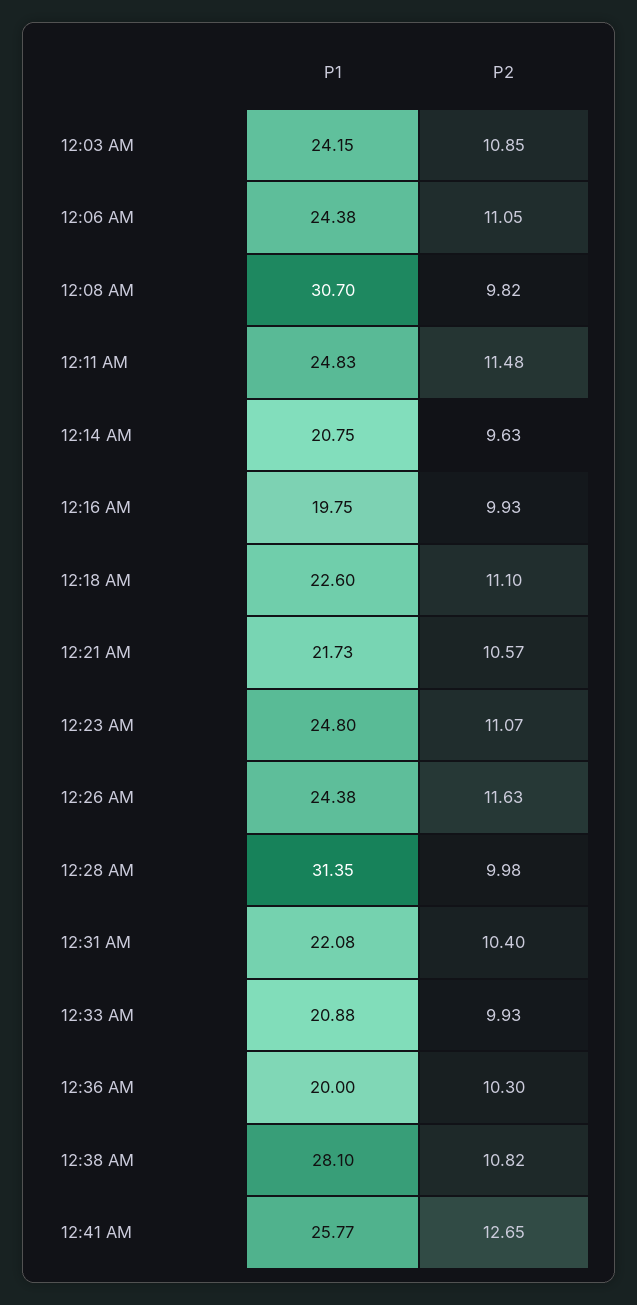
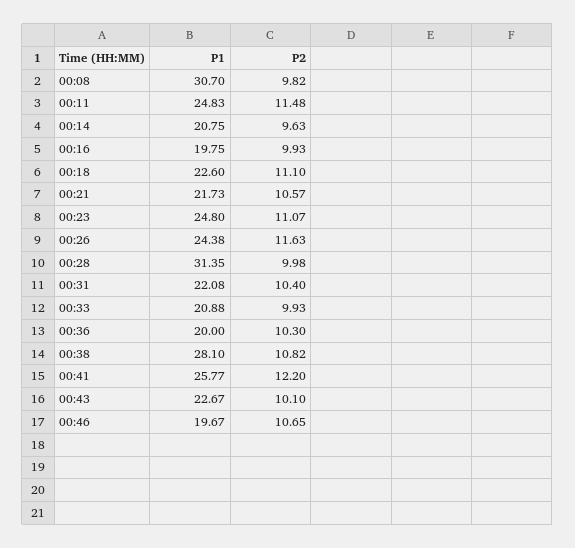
P1, 12:03 AM: 24.15 -> none
P2, 12:03 AM: 10.85 -> none
P1, 12:06 AM: 24.38 -> none
P2, 12:06 AM: 11.05 -> none
P2, 12:41 AM: 12.65 -> 12.2
P1, 00:43: none -> 22.67
P2, 00:43: none -> 10.1
P1, 00:46: none -> 19.67
P2, 00:46: none -> 10.65

